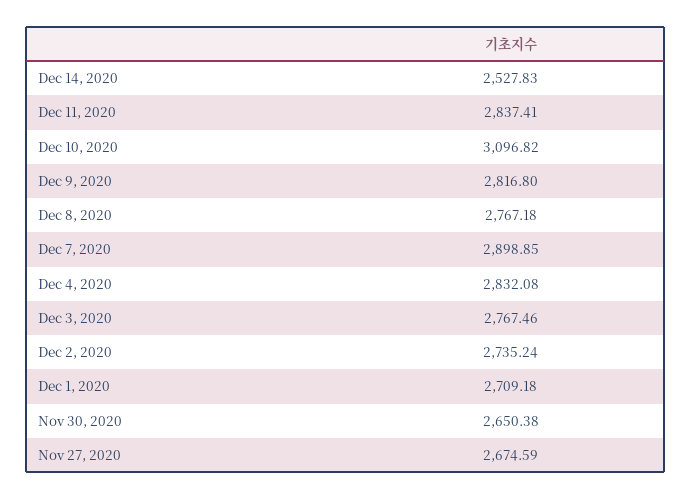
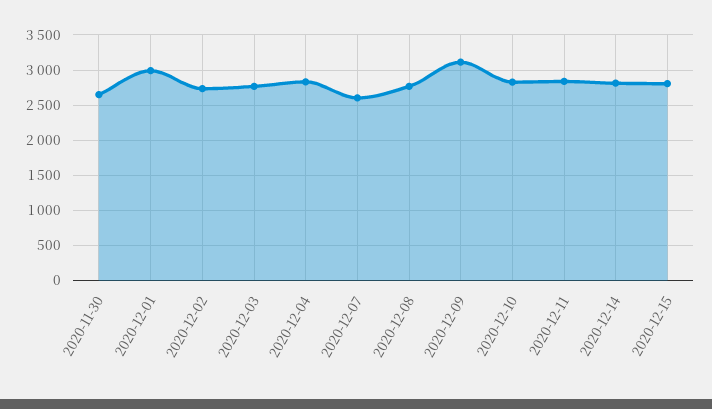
Dec 14, 2020: 2527.83 -> 2800
Dec 10, 2020: 3096.82 -> 2800
Dec 9, 2020: 2816.8 -> 3100
Dec 7, 2020: 2898.85 -> 2600
Dec 1, 2020: 2709.18 -> 3000
Nov 27, 2020: 2674.59 -> none
2020-12-15: none -> 2800

